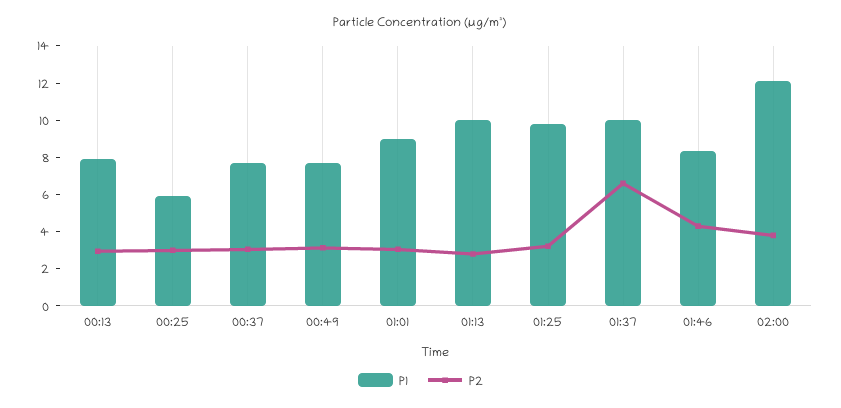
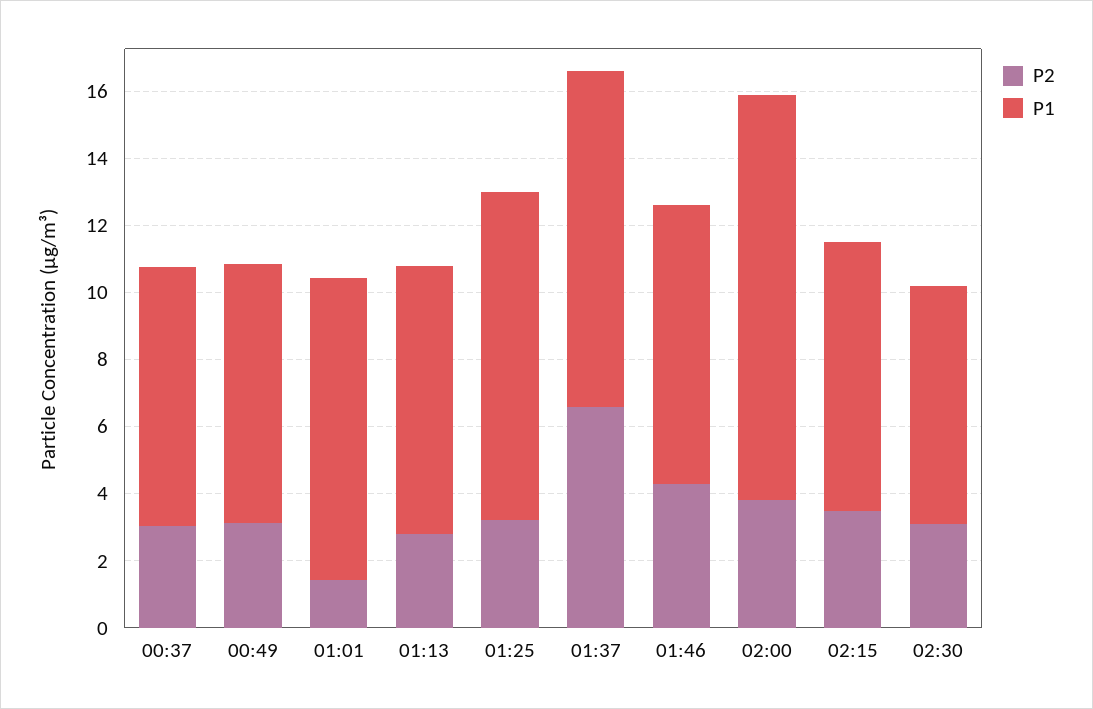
P1, 00:13: 8 -> none
P2, 00:13: 3 -> none
P1, 00:25: 6 -> none
P2, 00:25: 3 -> none
P2, 01:01: 3 -> 1.5
P1, 01:13: 10 -> 8
P2, 02:15: none -> 3.5
P1, 02:15: none -> 8
P2, 02:30: none -> 3
P1, 02:30: none -> 7

